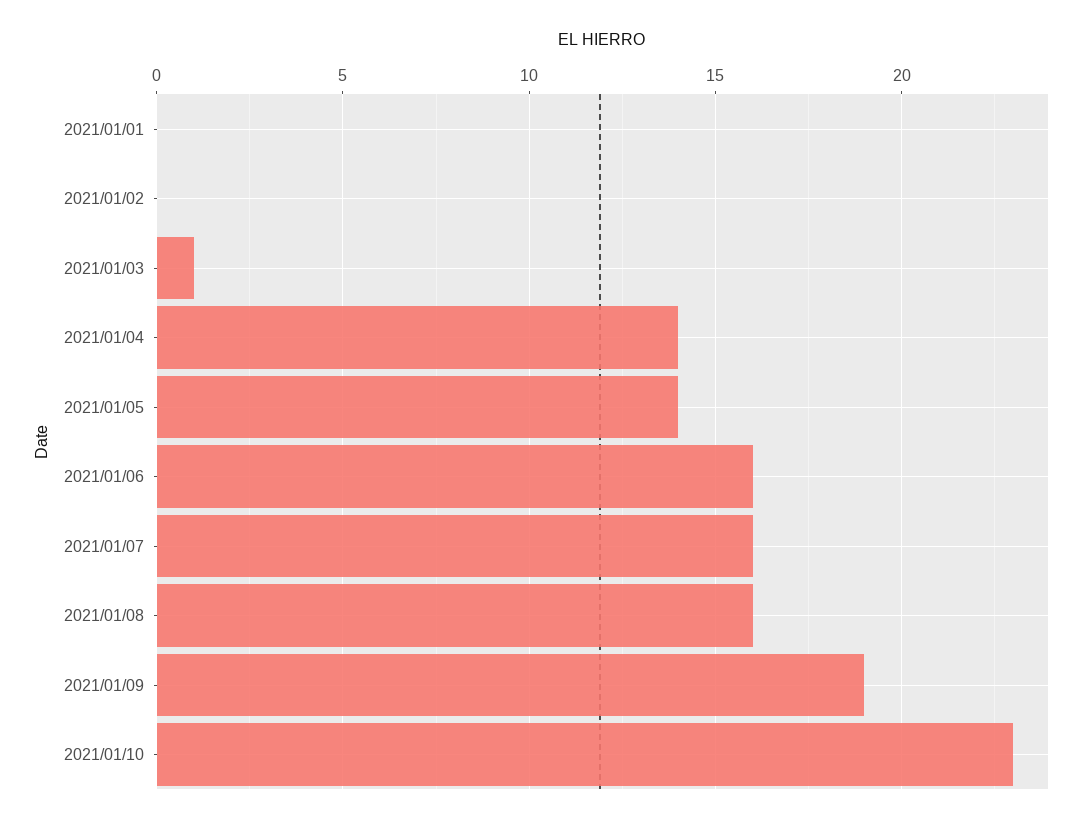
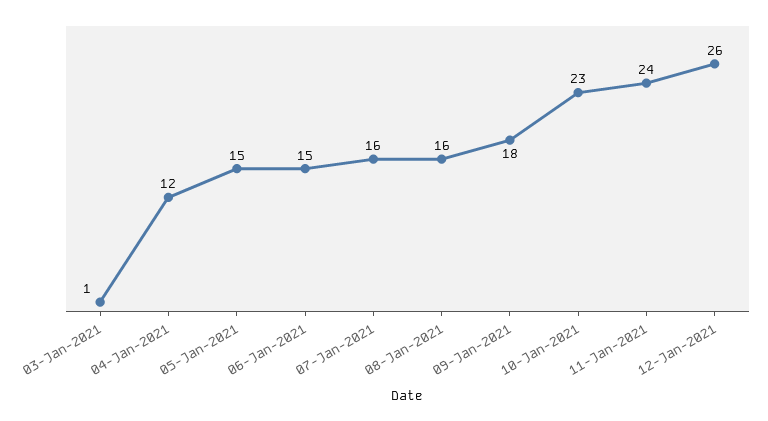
2021/01/01: 0 -> none
2021/01/02: 0 -> none
2021/01/04: 14 -> 12
2021/01/05: 14 -> 15
2021/01/06: 16 -> 15
2021/01/09: 19 -> 18
11-Jan-2021: none -> 24
12-Jan-2021: none -> 26

